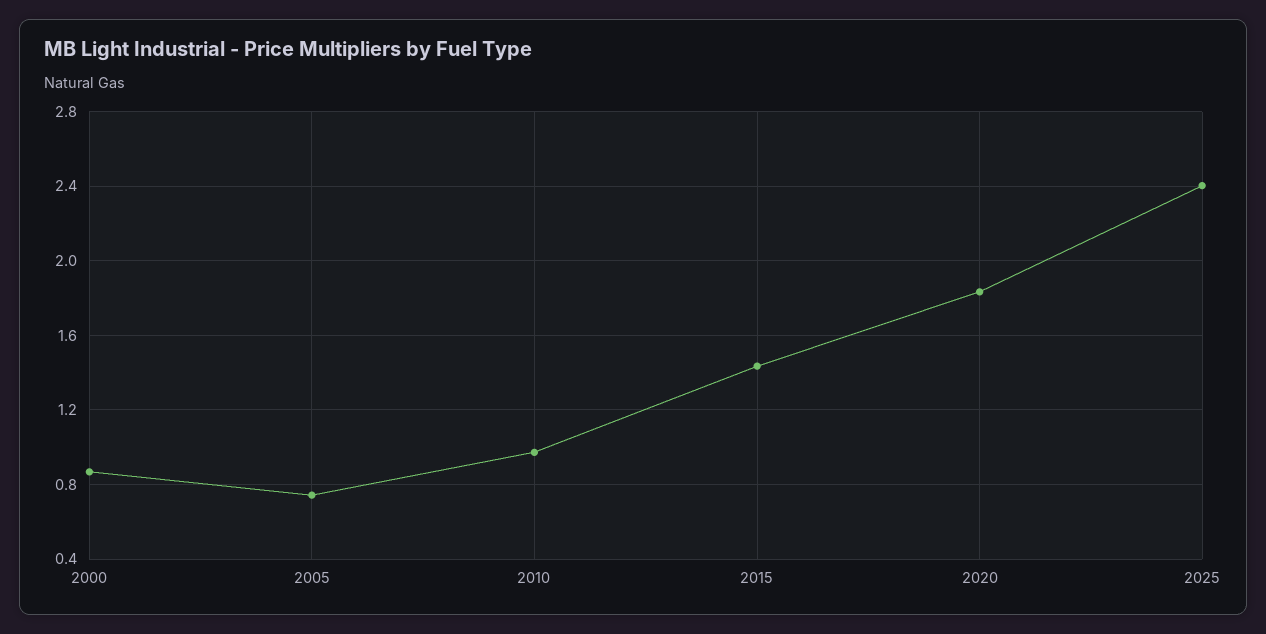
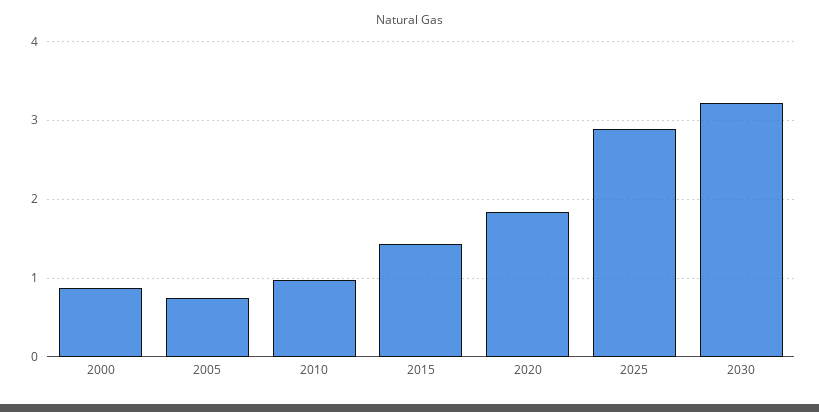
2025: 2.4 -> 2.9
2030: none -> 3.2

